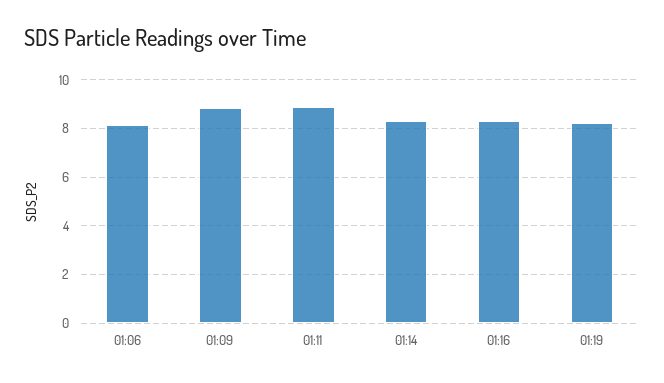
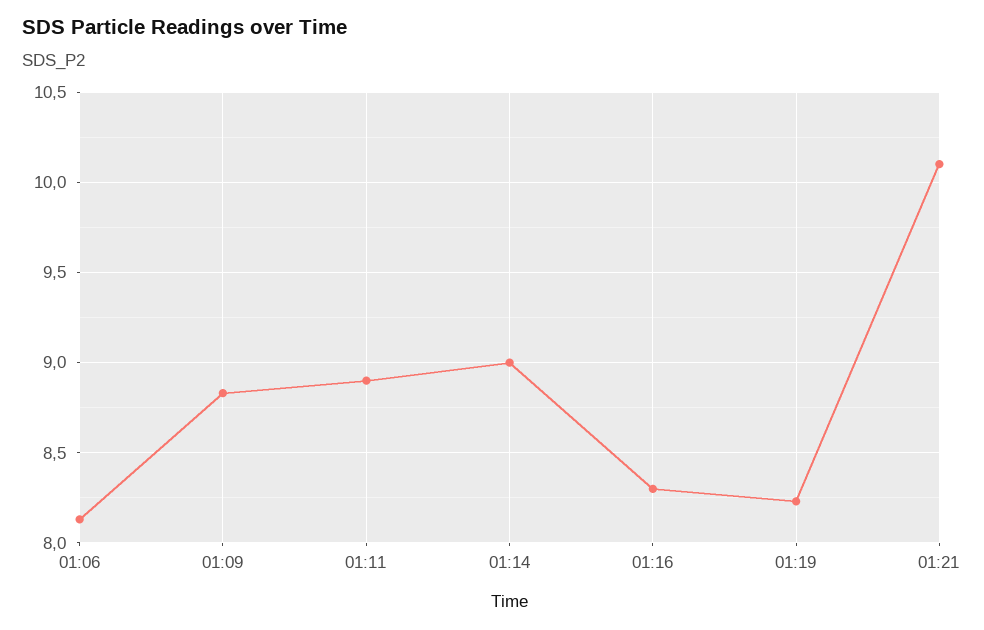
01:14: 8.25 -> 9
01:21: none -> 10.1

